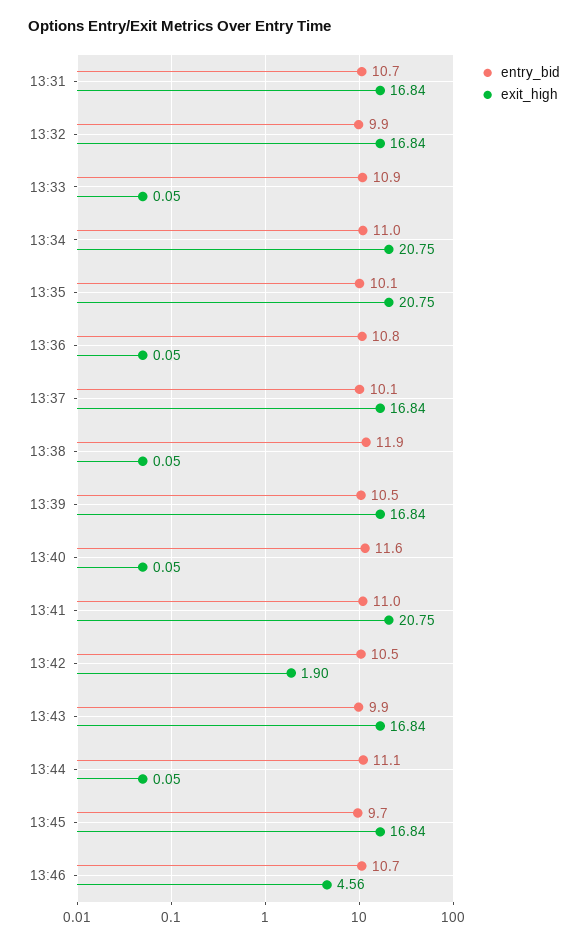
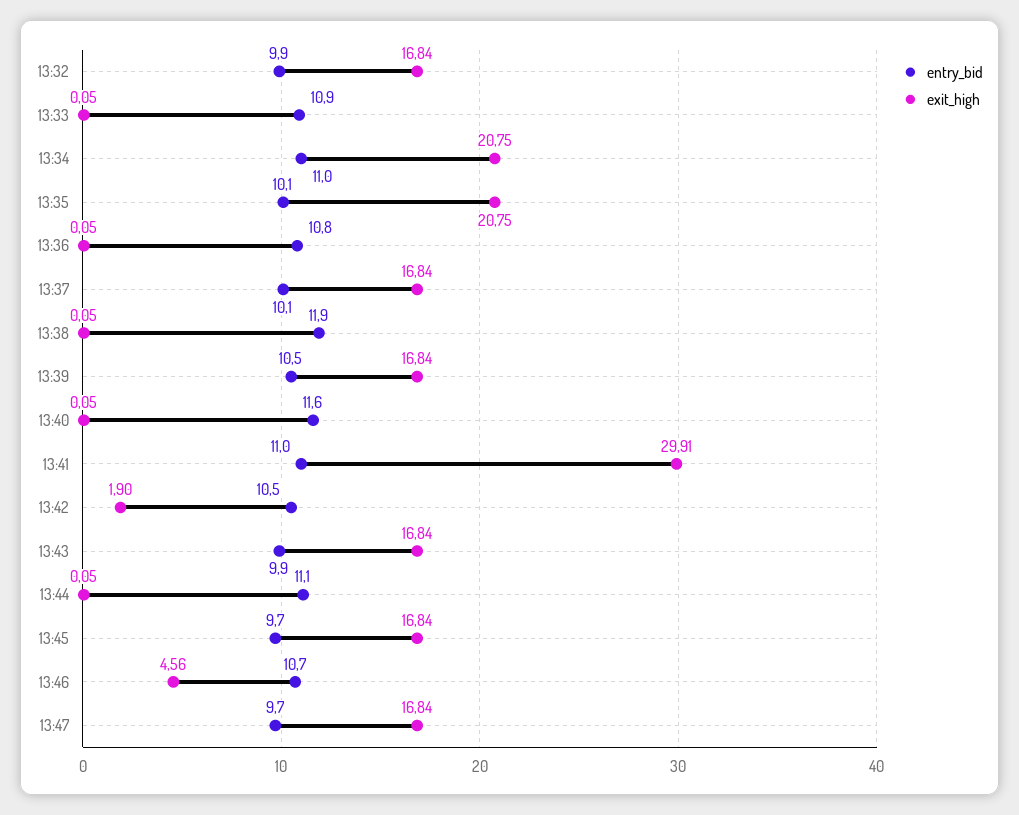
entry_bid, 13:31: 10.7 -> none
exit_high, 13:31: 16.84 -> none
exit_high, 13:41: 20.75 -> 29.91
entry_bid, 13:47: none -> 9.7
exit_high, 13:47: none -> 16.84

